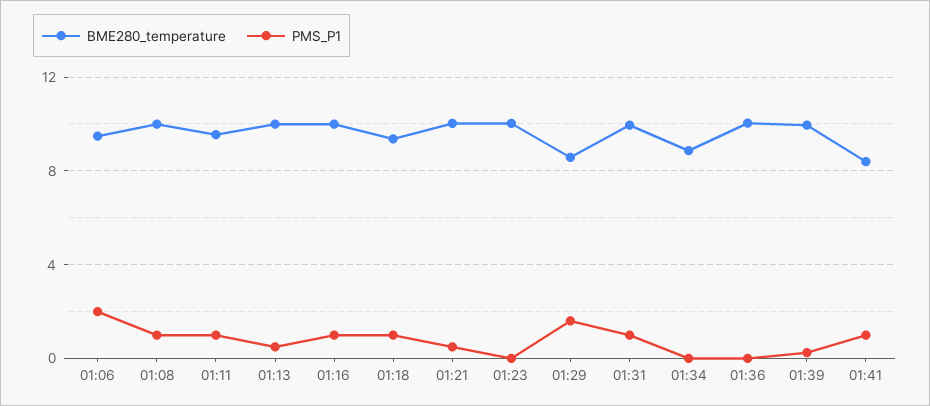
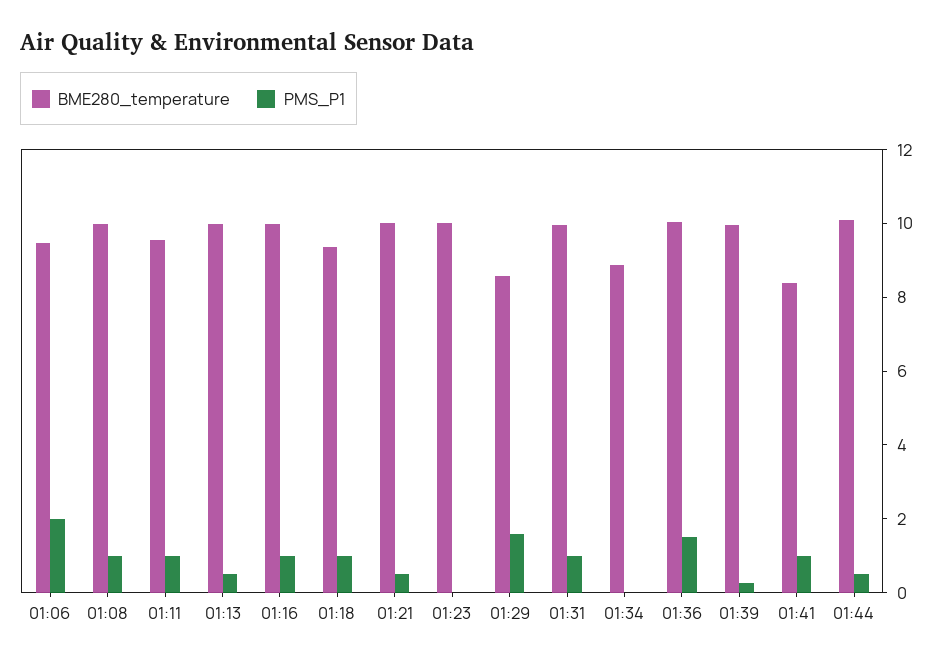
PMS_P1, 01:36: 0 -> 1.5
BME280_temperature, 01:44: none -> 10
PMS_P1, 01:44: none -> 0.5

